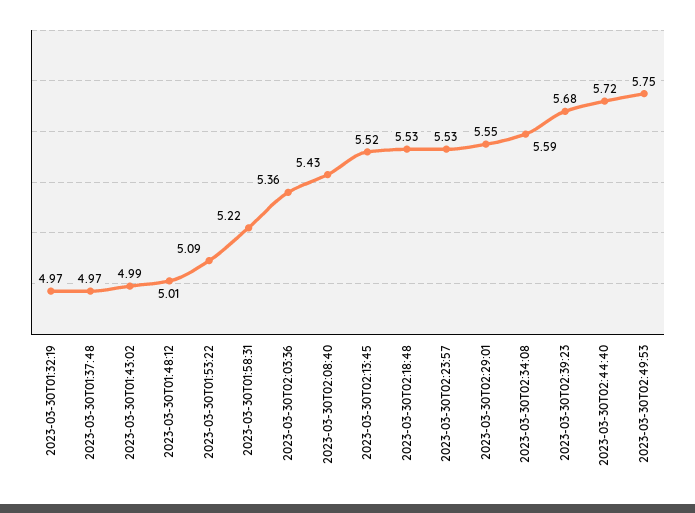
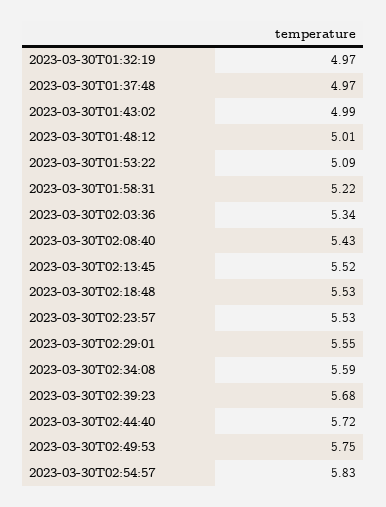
2023-03-30T02:03:36: 5.36 -> 5.34
2023-03-30T02:54:57: none -> 5.83

